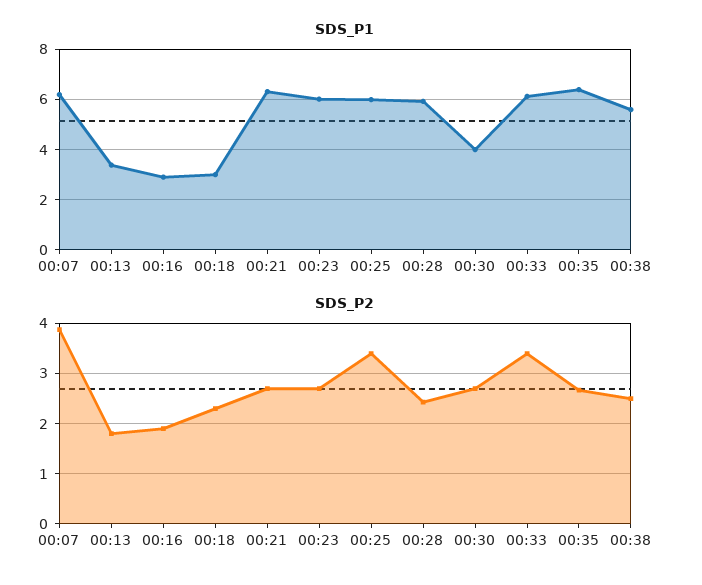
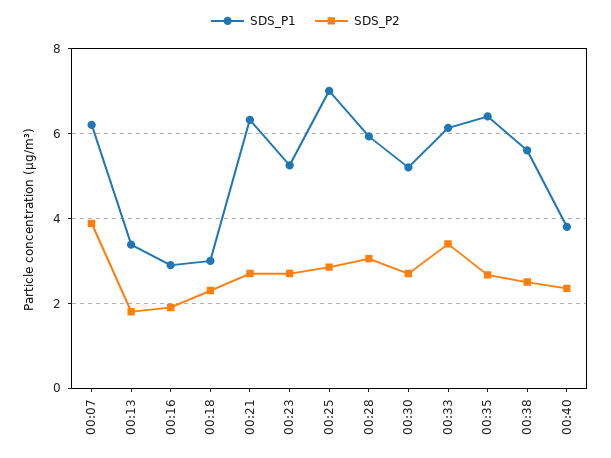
SDS_P1, 00:23: 6 -> 5.2
SDS_P1, 00:25: 6 -> 7
SDS_P1, 00:30: 4 -> 5.2
SDS_P2, 00:25: 3.4 -> 2.8
SDS_P2, 00:28: 2.4 -> 3
SDS_P1, 00:40: none -> 3.8
SDS_P2, 00:40: none -> 2.4

